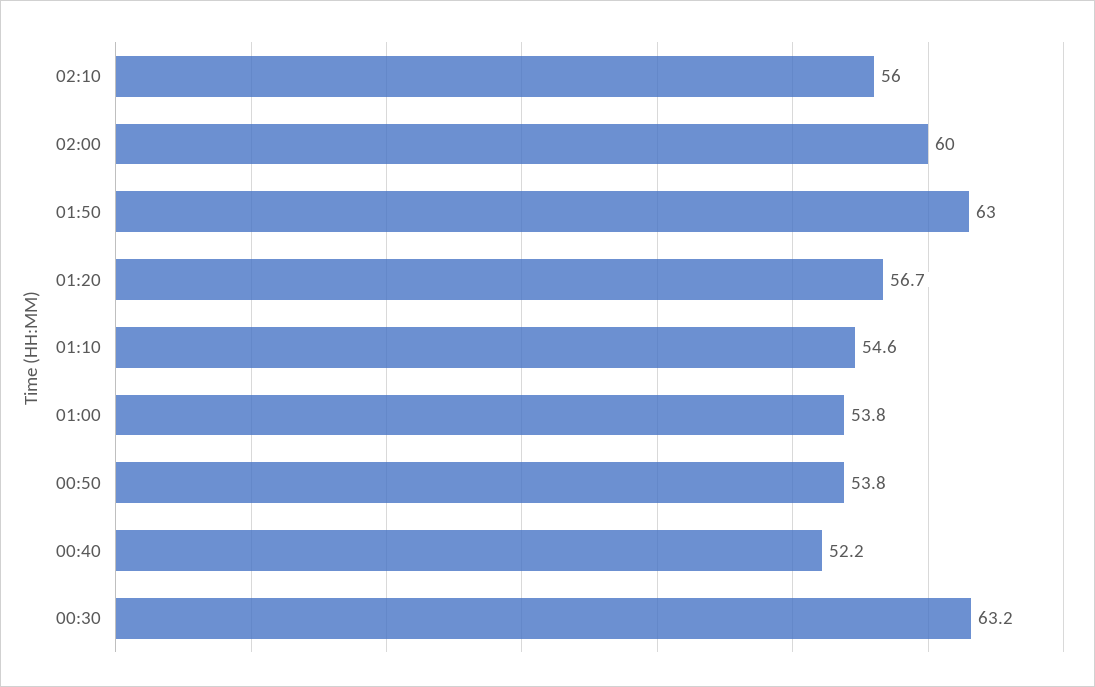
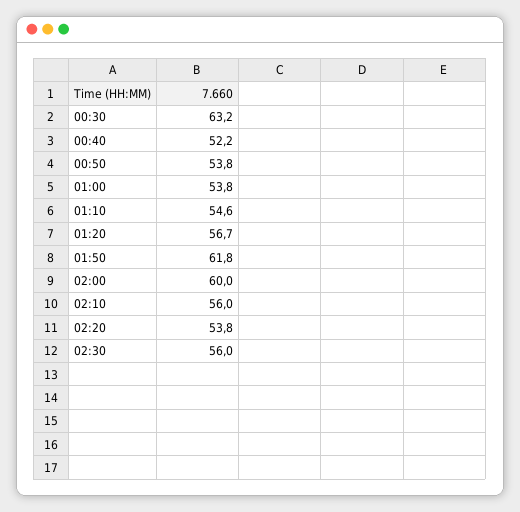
01:50: 63 -> 61.8
02:20: none -> 53.8
02:30: none -> 56

